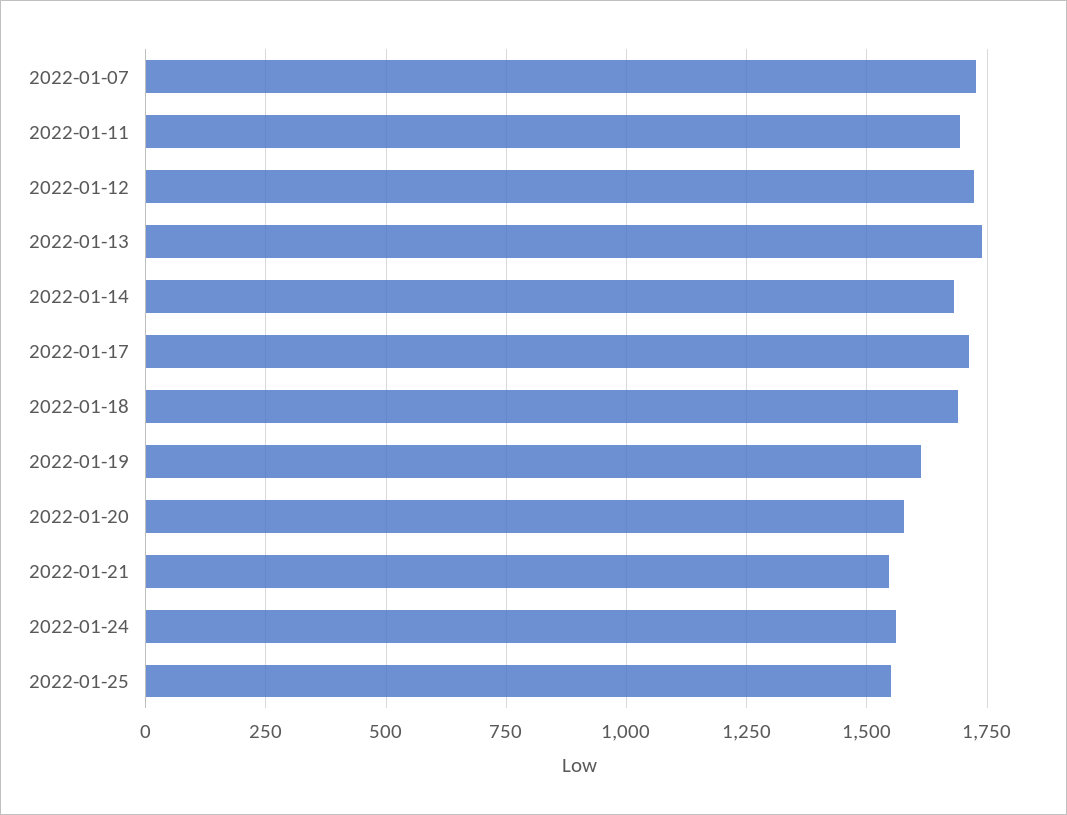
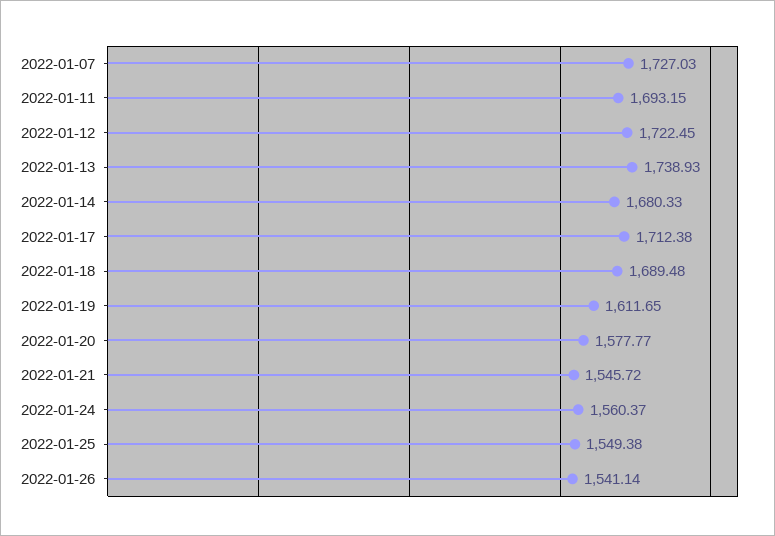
2022-01-26: none -> 1541.14

